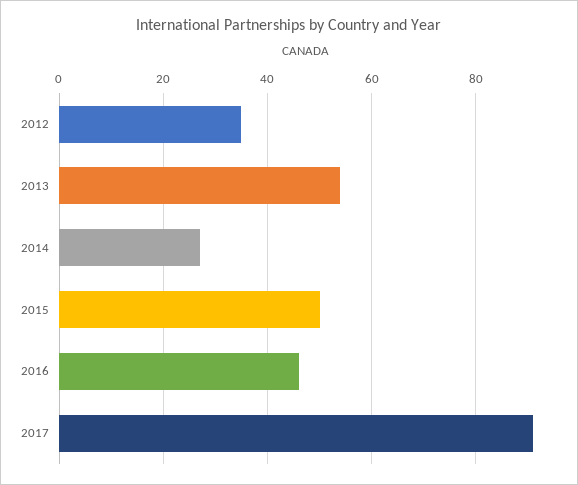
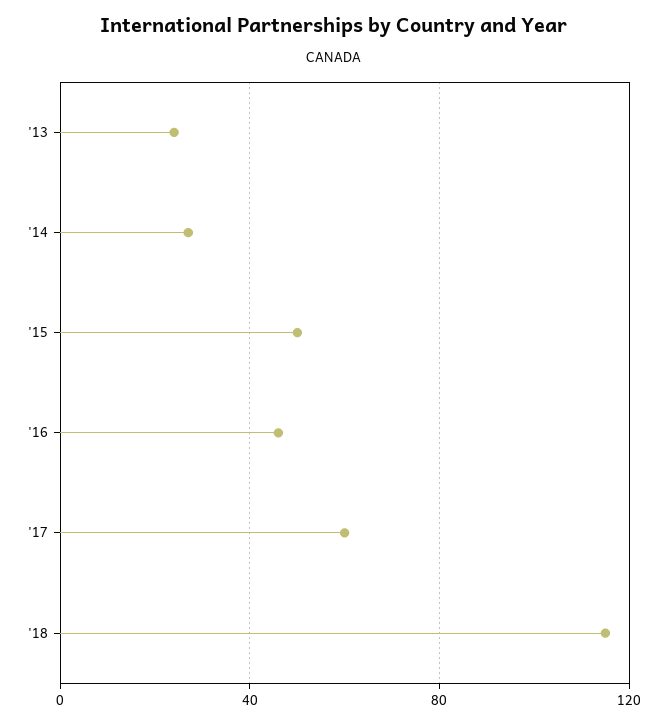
2012: 35 -> none
2013: 55 -> 25
2017: 90 -> 60
'18: none -> 115

